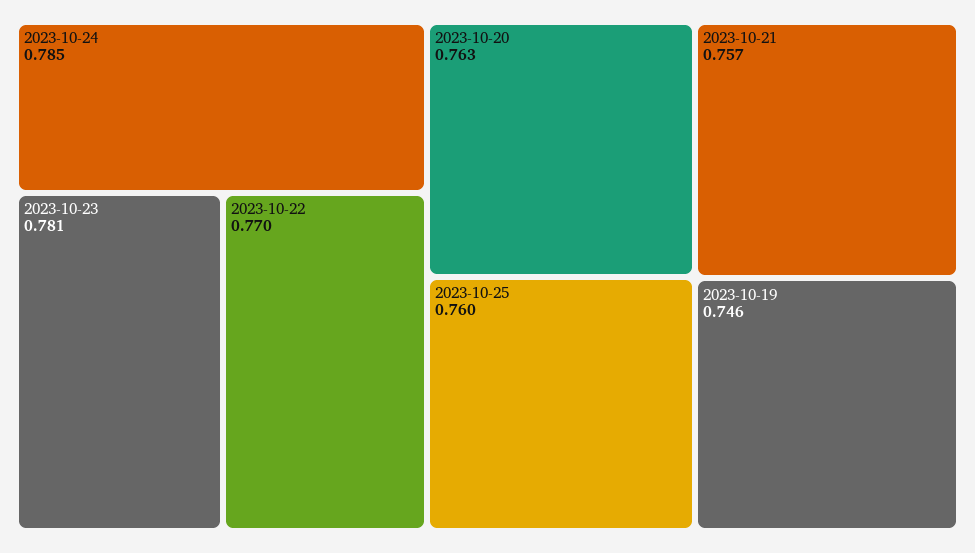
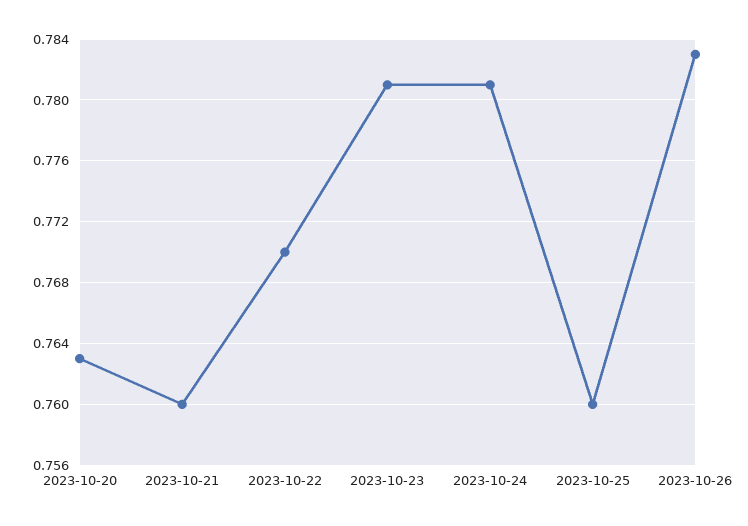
2023-10-24: 0.785 -> 0.781
2023-10-21: 0.757 -> 0.76
2023-10-19: 0.746 -> none
2023-10-26: none -> 0.783

